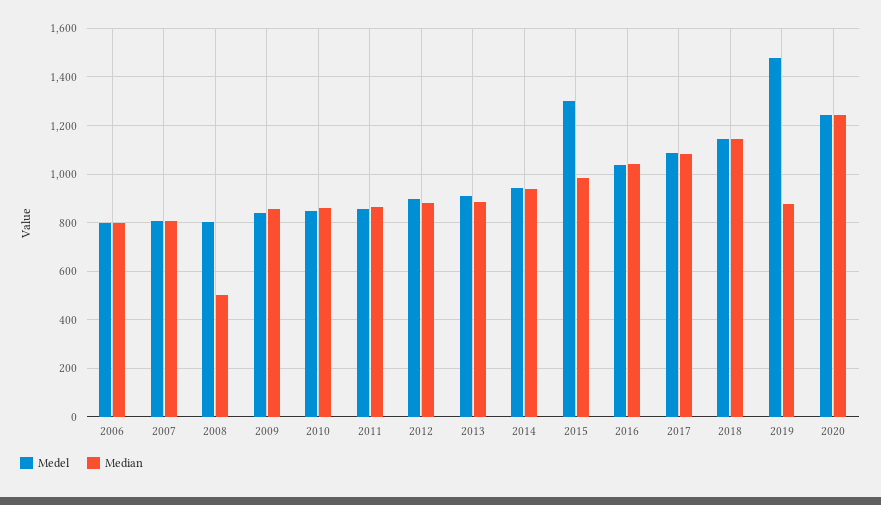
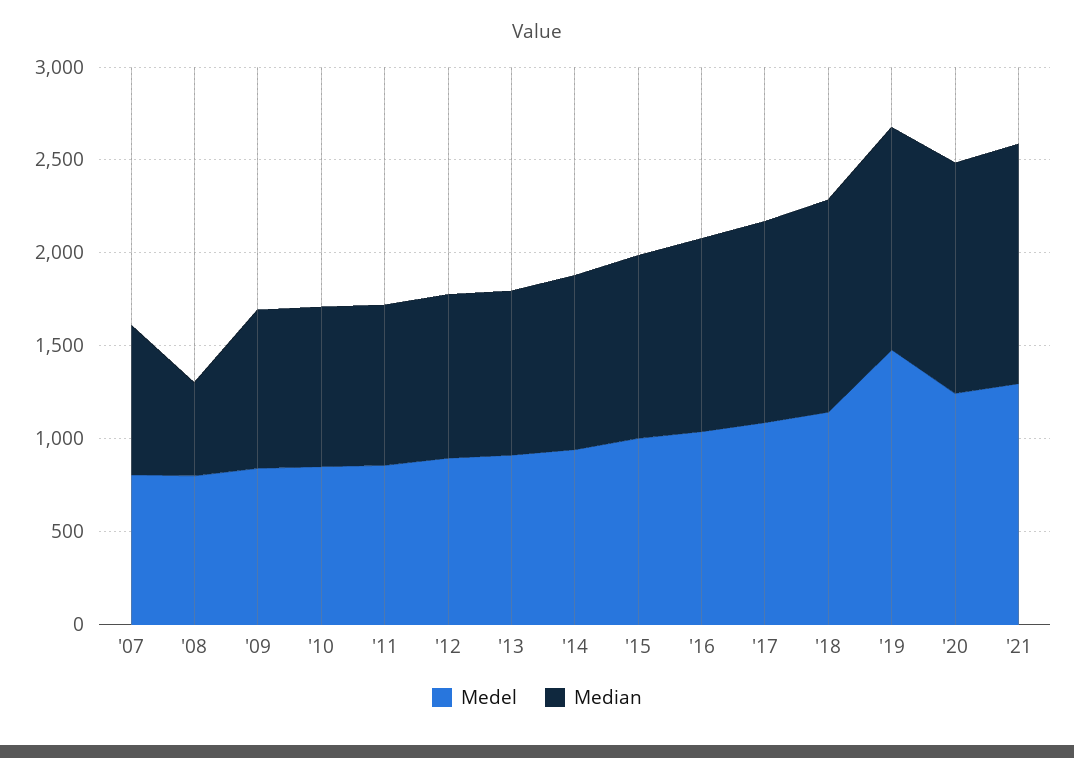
Medel, 2006: 800 -> none
Median, 2006: 800 -> none
Medel, 2015: 1300 -> 1000
Median, 2019: 875 -> 1200
Medel, '21: none -> 1300
Median, '21: none -> 1300

